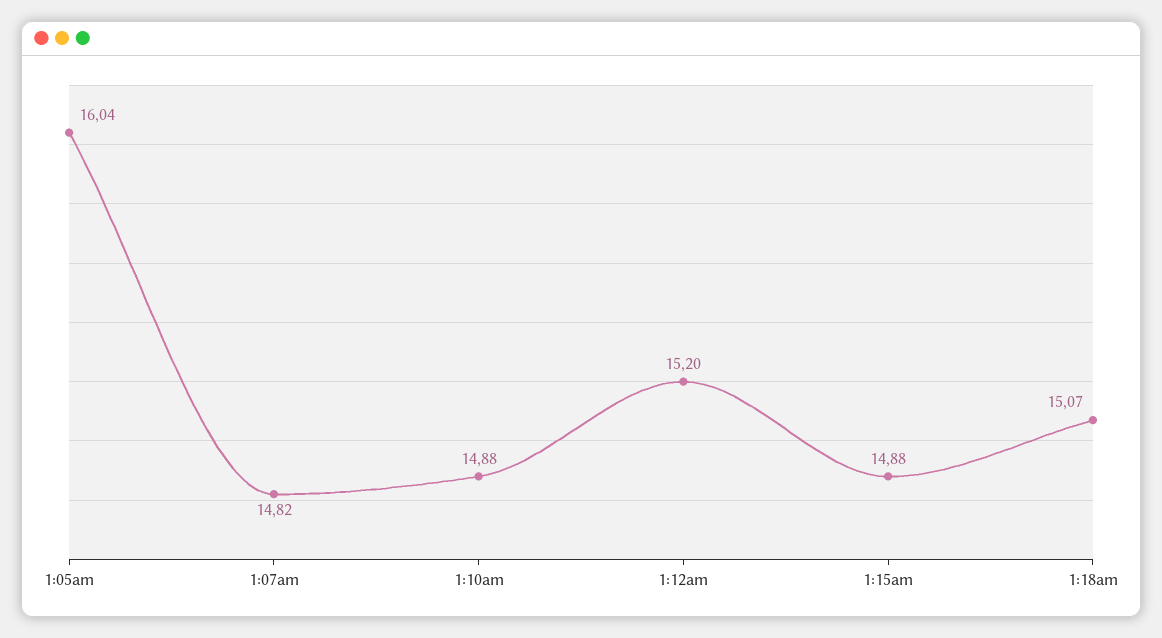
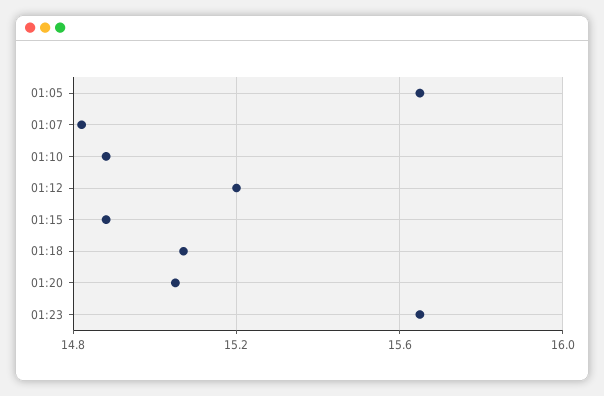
1:05am: 16.04 -> 15.65
01:20: none -> 15.05
01:23: none -> 15.65

